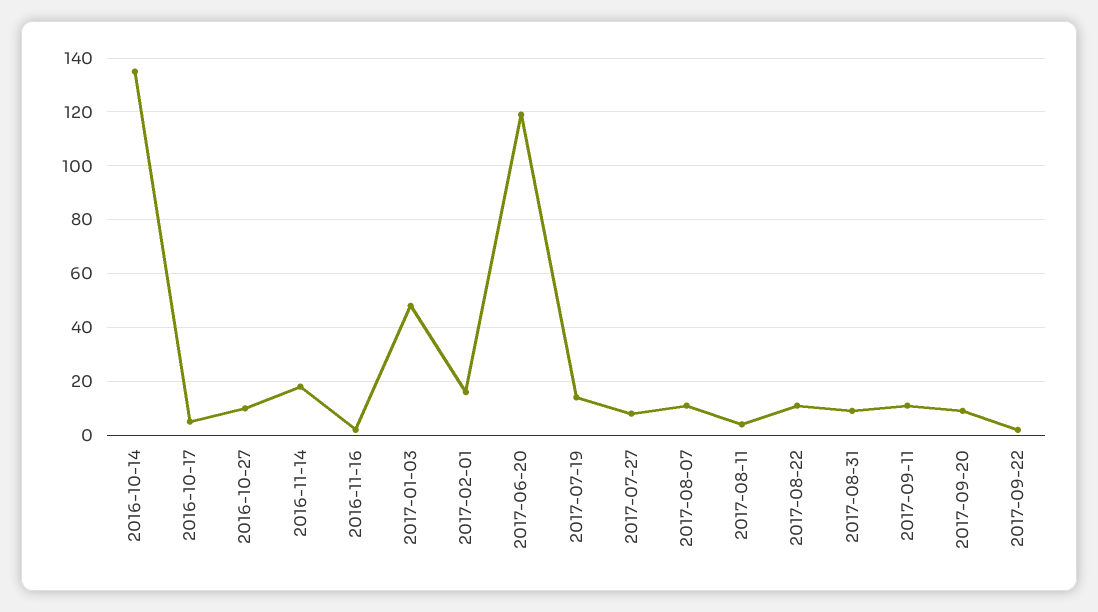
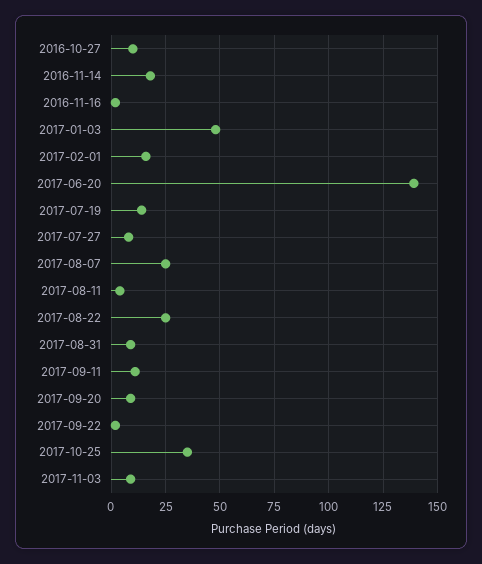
2016-10-14: 135 -> none
2016-10-17: 5 -> none
2017-06-20: 120 -> 140
2017-08-07: 10 -> 25
2017-08-22: 10 -> 25
2017-10-25: none -> 35
2017-11-03: none -> 10

